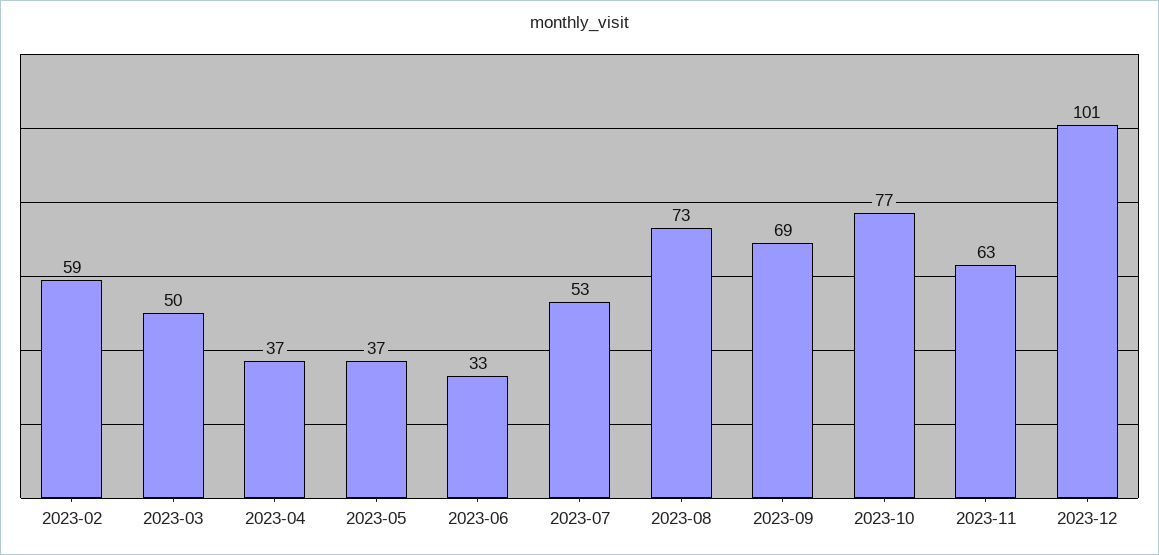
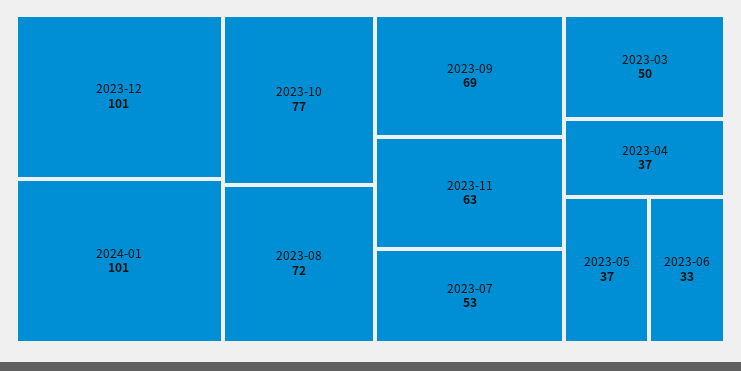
2023-02: 59 -> none
2023-08: 73 -> 72
2024-01: none -> 101

